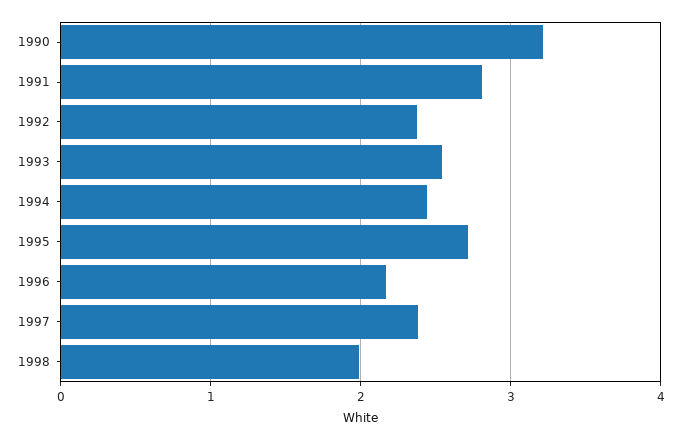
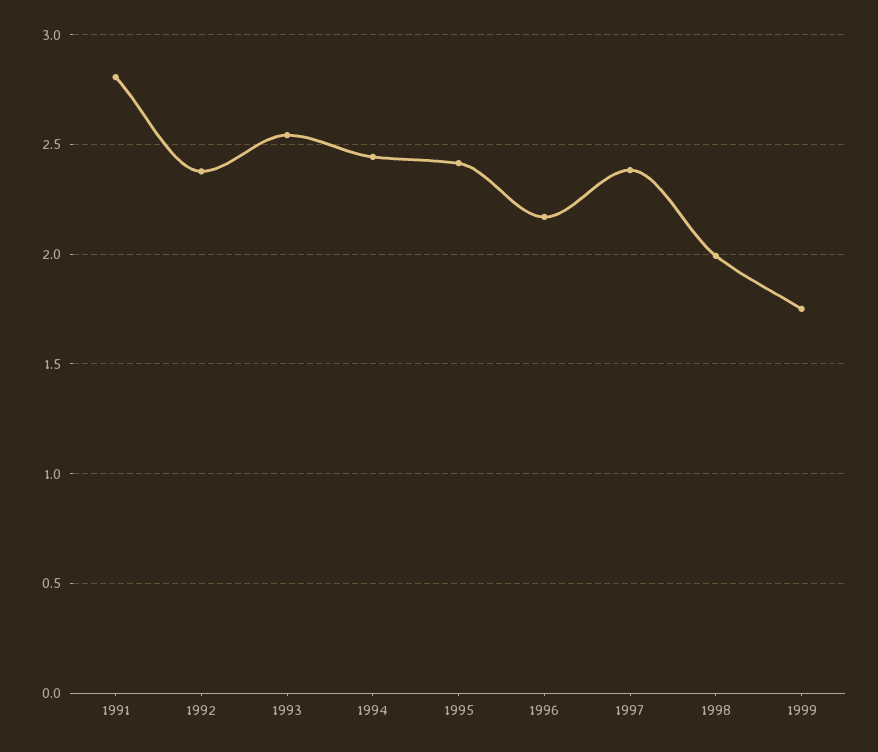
1990: 3.2 -> none
1995: 2.7 -> 2.4
1999: none -> 1.75

